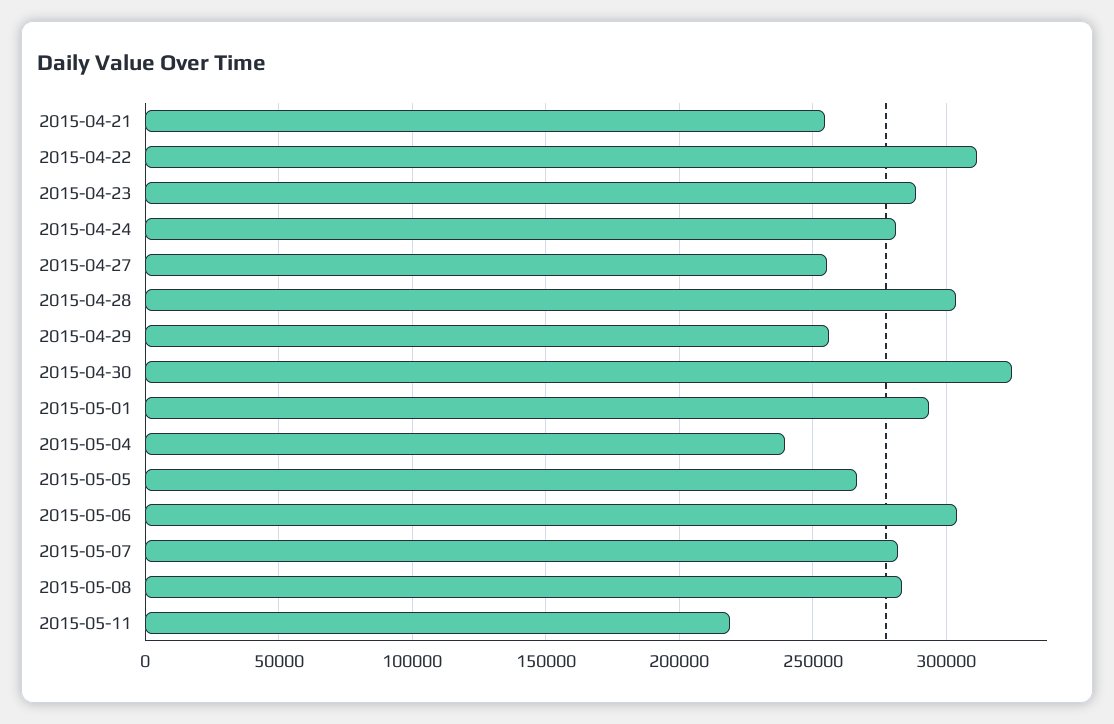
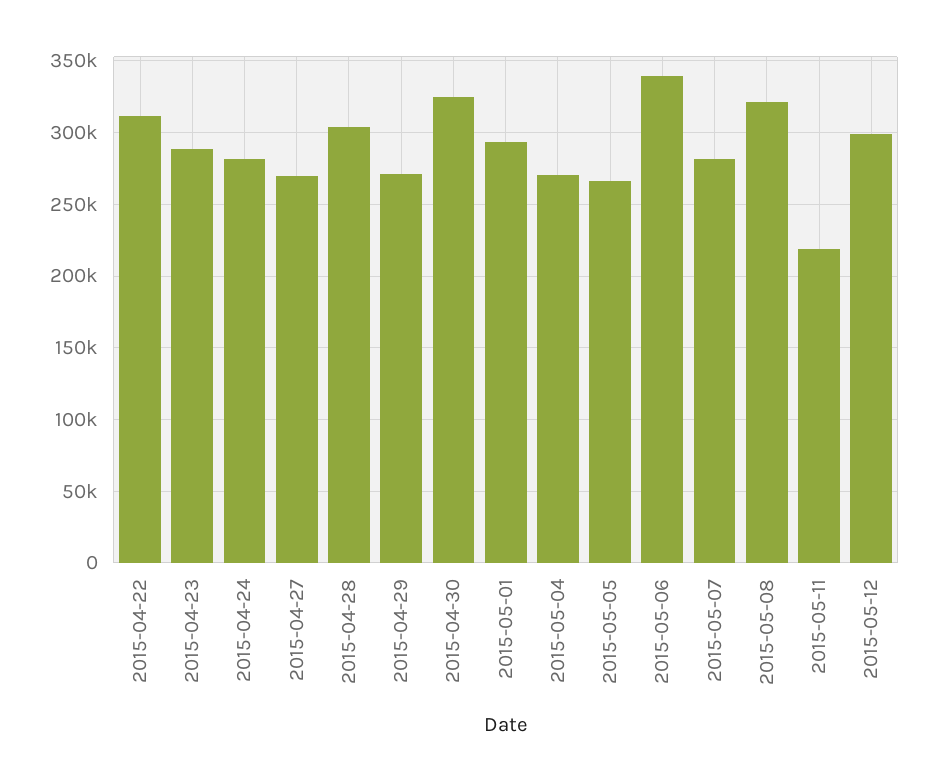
2015-04-21: 255000 -> none
2015-04-27: 255000 -> 270000
2015-04-29: 255000 -> 270000
2015-05-04: 240000 -> 270000
2015-05-06: 305000 -> 340000
2015-05-08: 285000 -> 320000
2015-05-12: none -> 300000

